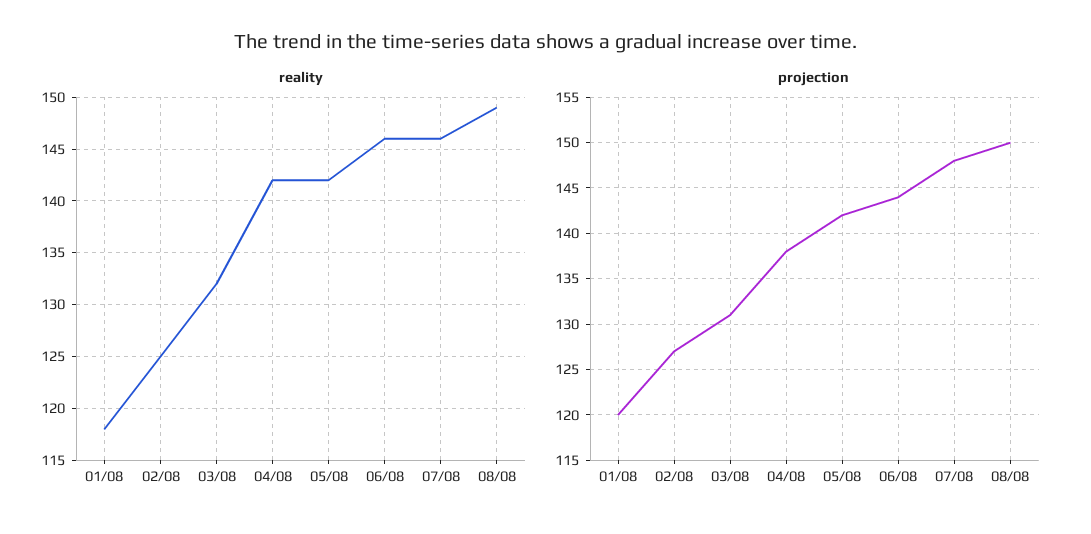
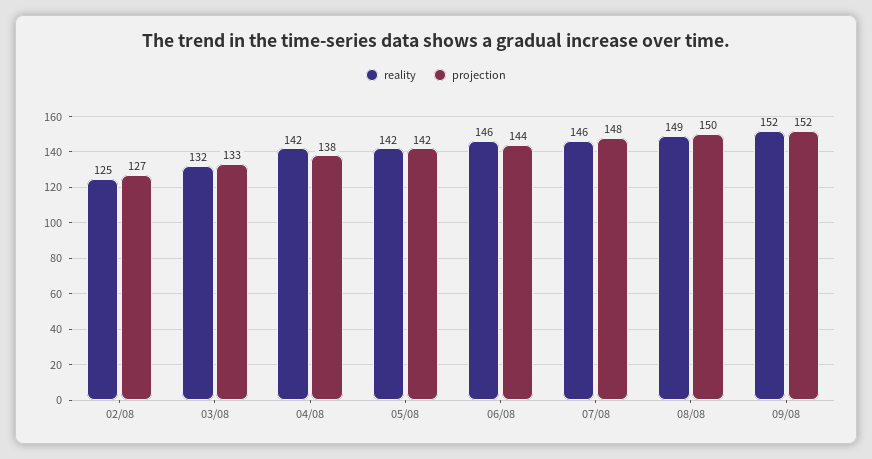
reality, 01/08: 118 -> none
projection, 01/08: 120 -> none
projection, 03/08: 131 -> 133
reality, 09/08: none -> 152
projection, 09/08: none -> 152

